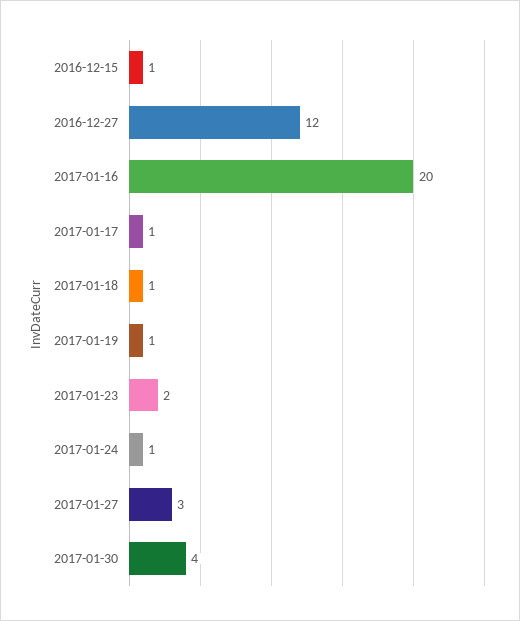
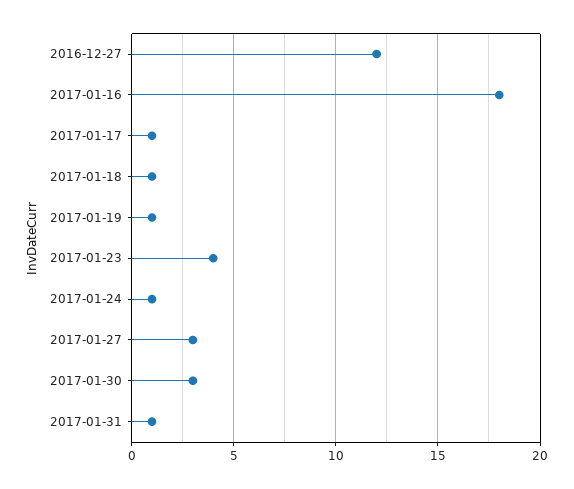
2016-12-15: 1 -> none
2017-01-16: 20 -> 18
2017-01-23: 2 -> 4
2017-01-30: 4 -> 3
2017-01-31: none -> 1

